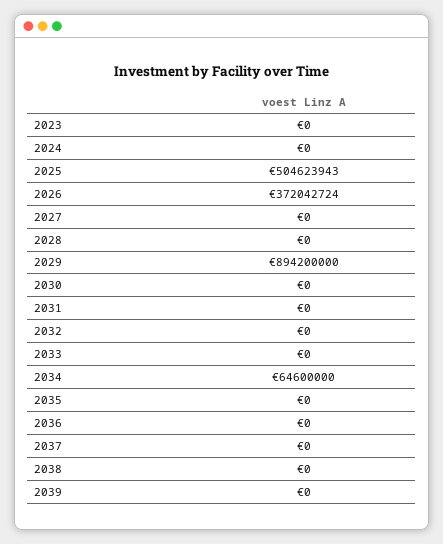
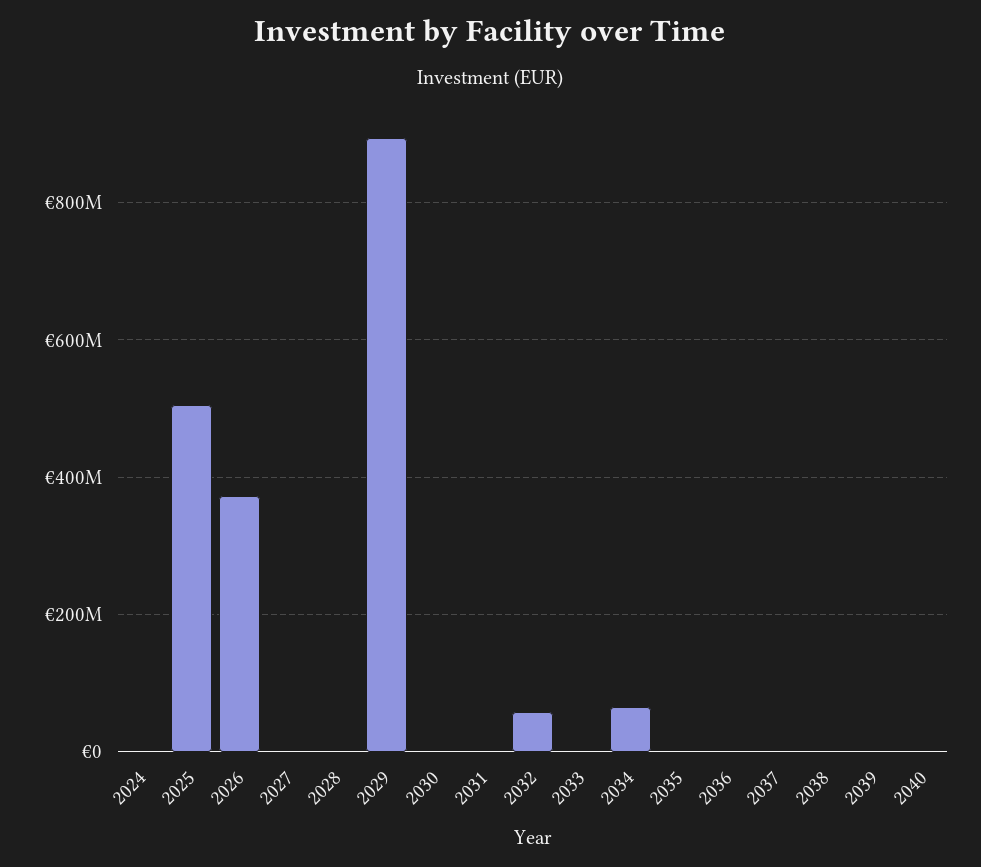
2023: 0 -> none
2032: 0 -> 60000000
2040: none -> 0

